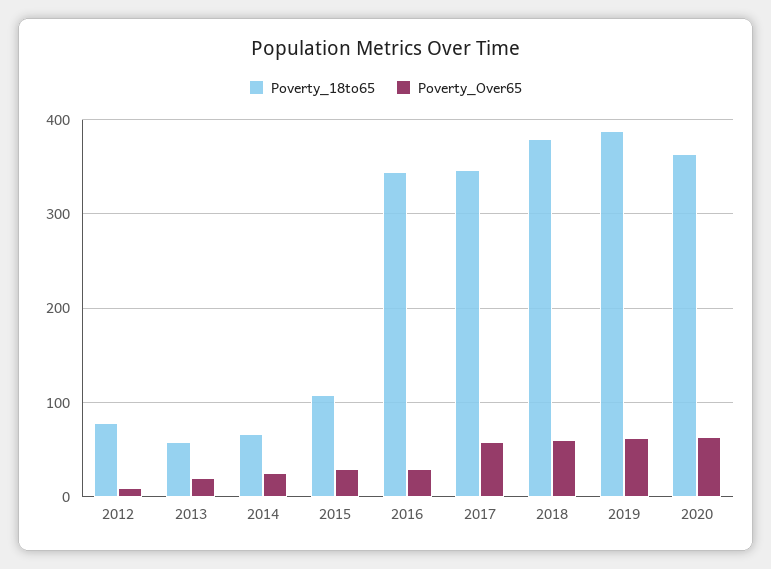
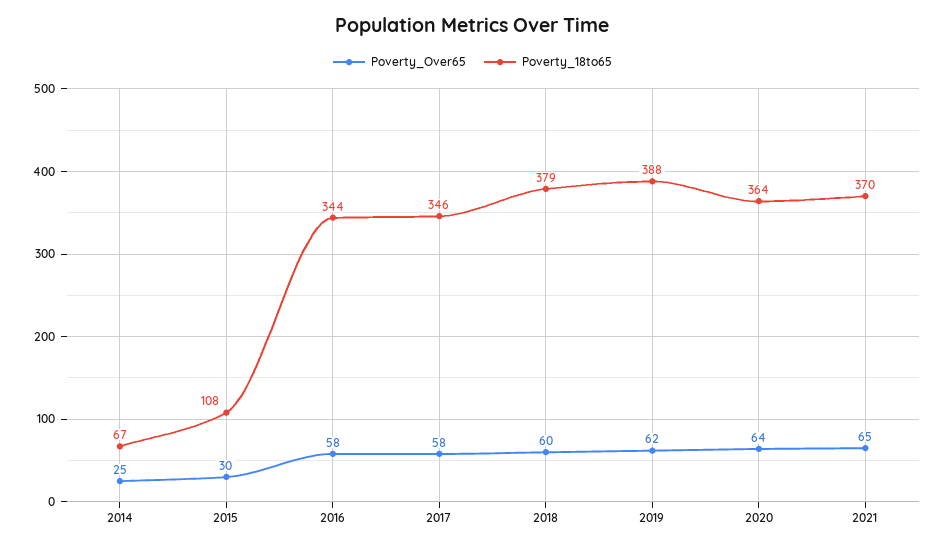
Poverty_18to65, 2012: 80 -> none
Poverty_Over65, 2012: 10 -> none
Poverty_18to65, 2013: 60 -> none
Poverty_Over65, 2013: 20 -> none
Poverty_Over65, 2016: 30 -> 58
Poverty_Over65, 2021: none -> 65
Poverty_18to65, 2021: none -> 370

